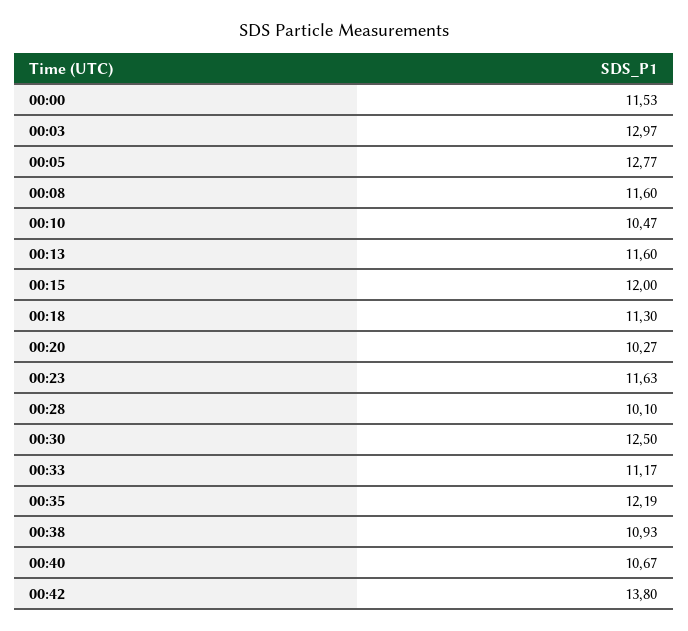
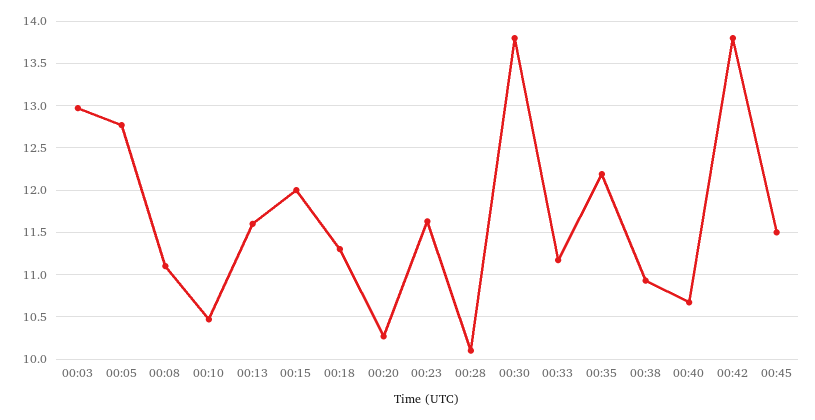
00:00: 11.53 -> none
00:08: 11.6 -> 11.1
00:30: 12.5 -> 13.8
00:45: none -> 11.5

